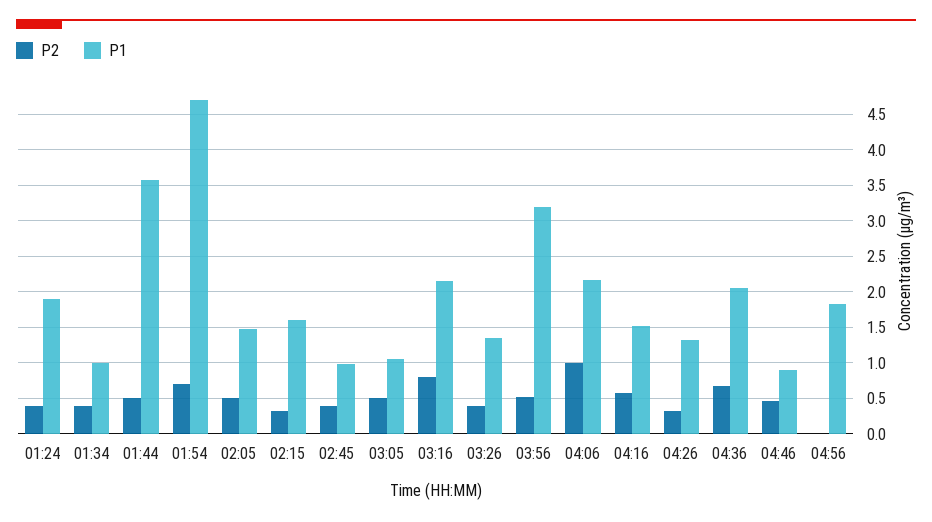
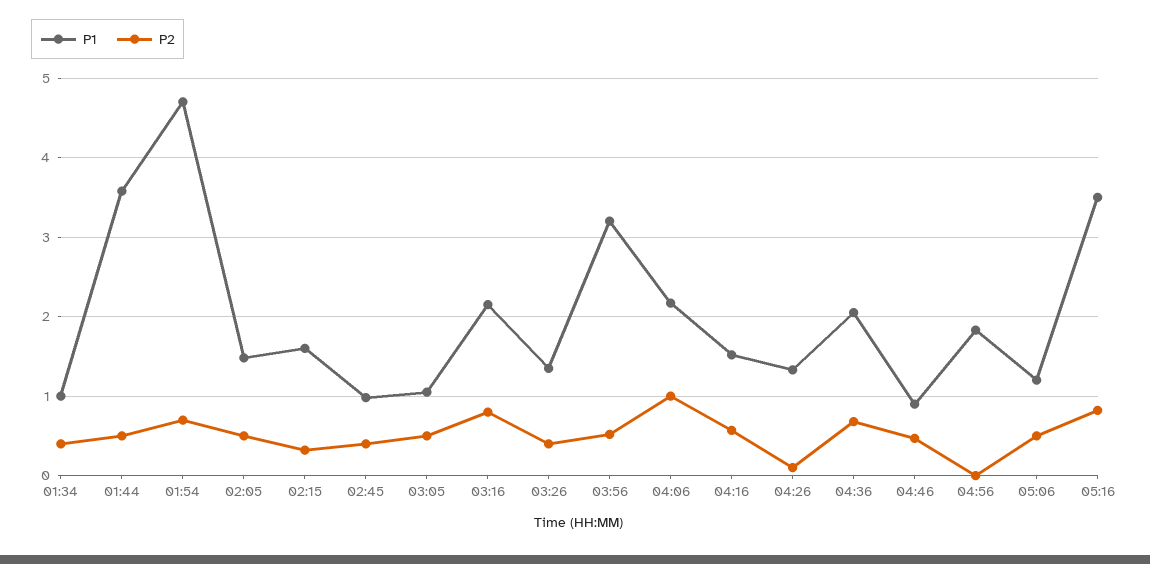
P2, 01:24: 0.4 -> none
P1, 01:24: 1.9 -> none
P2, 04:26: 0.3 -> 0.1
P1, 05:06: none -> 1.2
P2, 05:06: none -> 0.5
P1, 05:16: none -> 3.5
P2, 05:16: none -> 0.8

